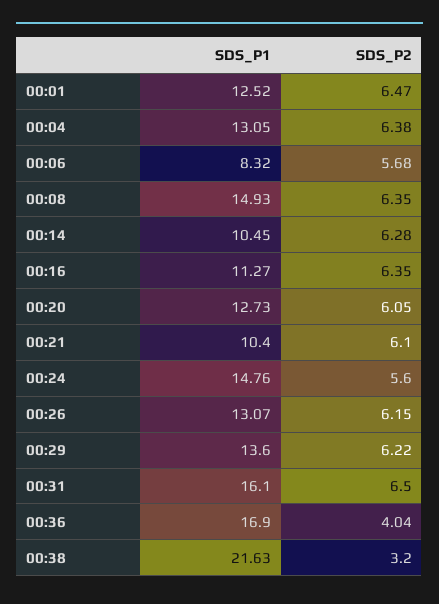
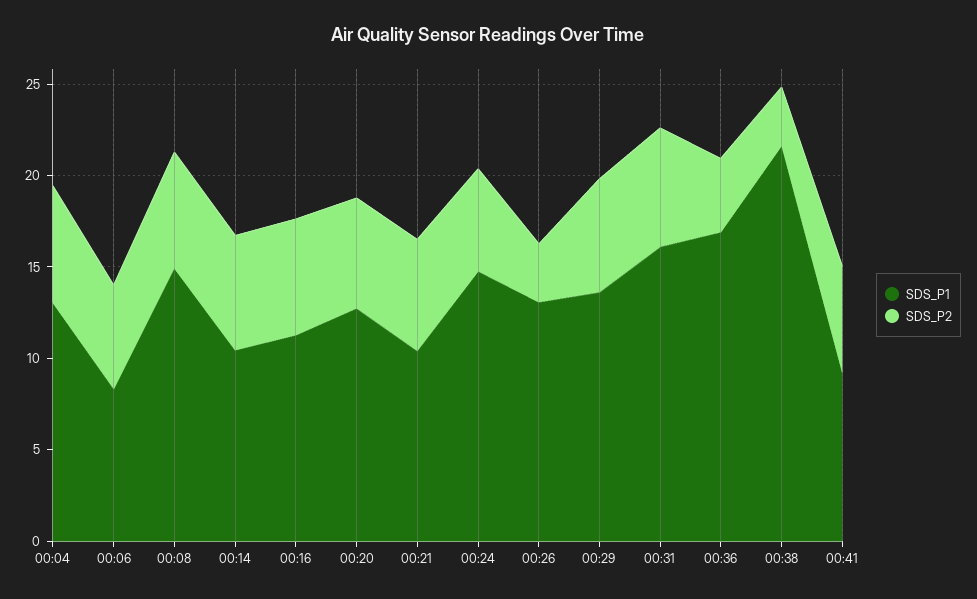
SDS_P1, 00:01: 12.52 -> none
SDS_P2, 00:01: 6.47 -> none
SDS_P2, 00:26: 6.15 -> 3
SDS_P1, 00:41: none -> 9
SDS_P2, 00:41: none -> 6

